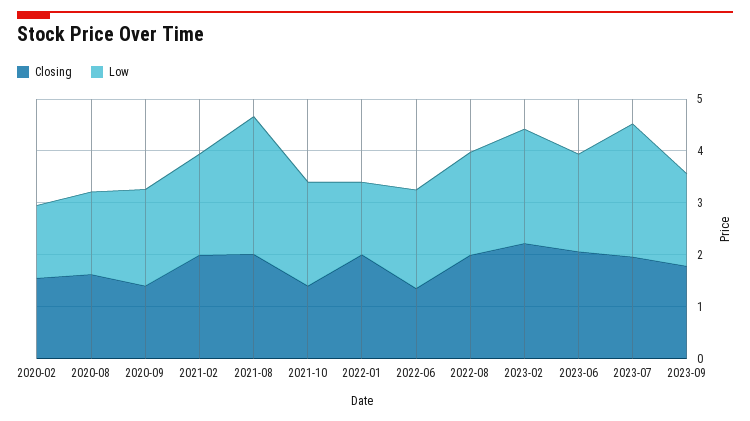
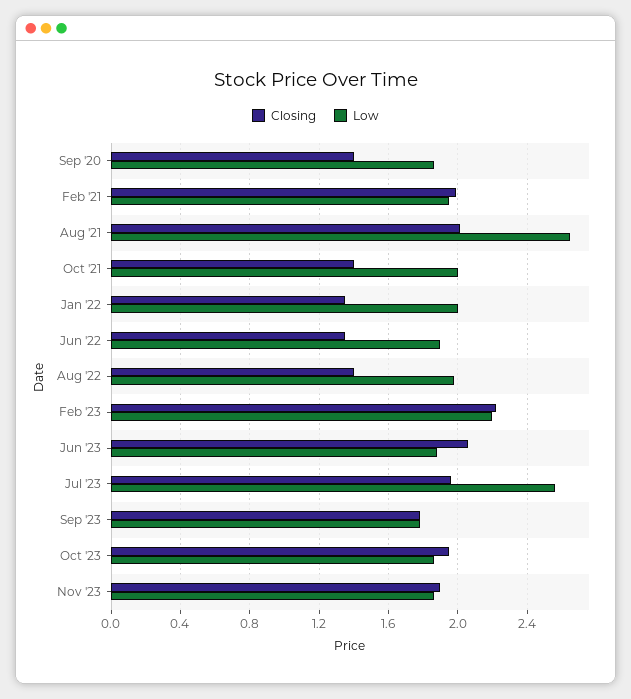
Closing, 2020-02: 1.6 -> none
Low, 2020-02: 1.4 -> none
Closing, 2020-08: 1.6 -> none
Low, 2020-08: 1.6 -> none
Closing, 2022-01: 2 -> 1.35
Low, 2022-01: 1.4 -> 2
Closing, 2022-08: 2 -> 1.4
Closing, Oct '23: none -> 1.95
Low, Oct '23: none -> 1.85
Closing, Nov '23: none -> 1.9
Low, Nov '23: none -> 1.85

